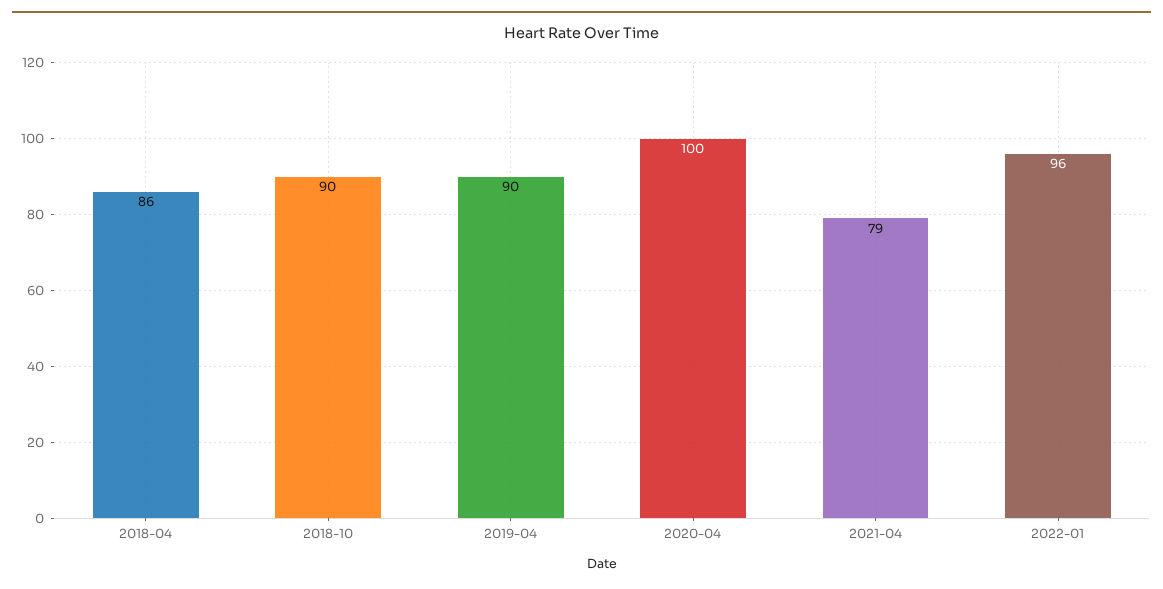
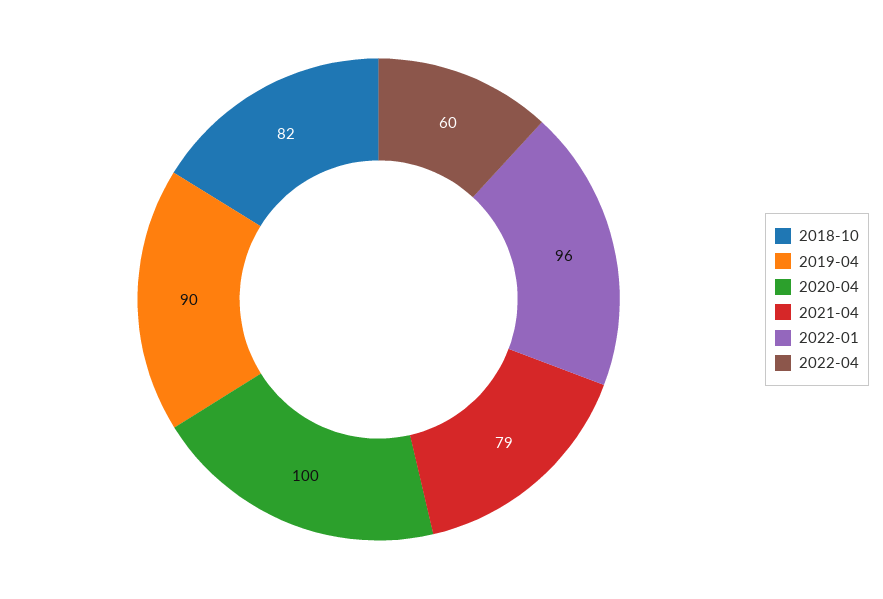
2018-04: 86 -> none
2018-10: 90 -> 82
2022-04: none -> 60

